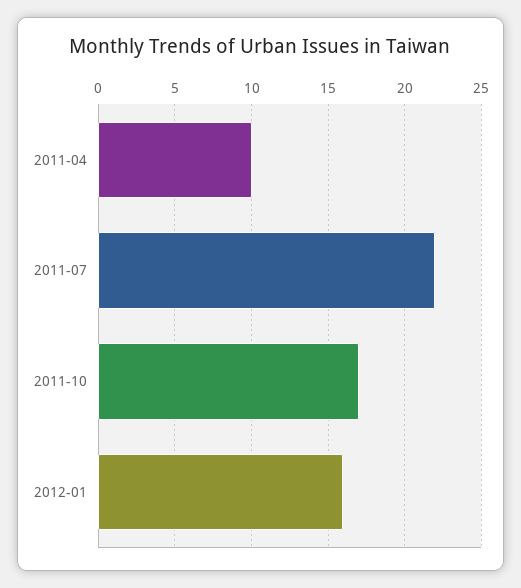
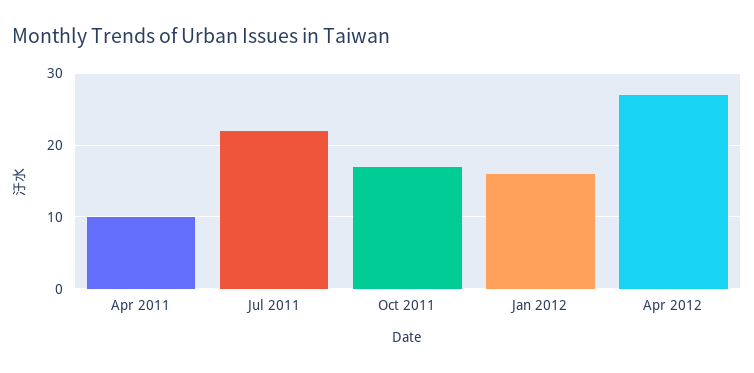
Apr 2012: none -> 27

